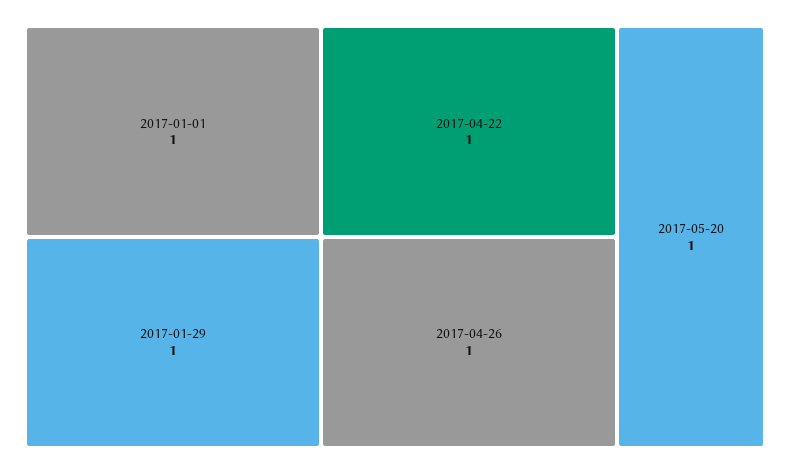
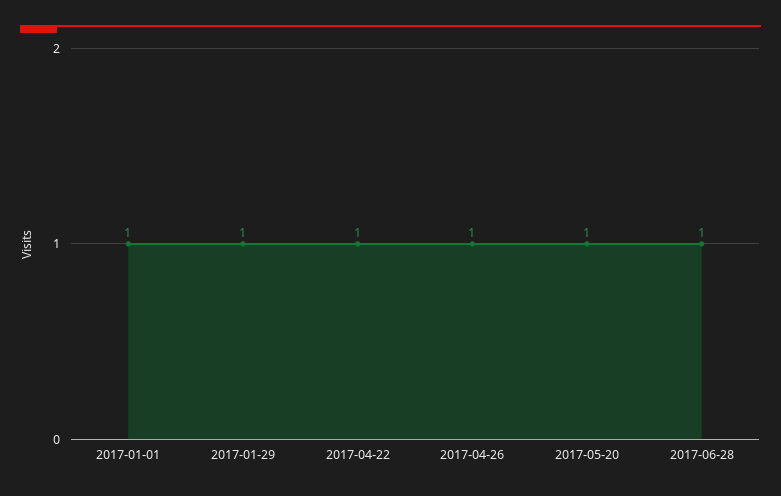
2017-06-28: none -> 1

